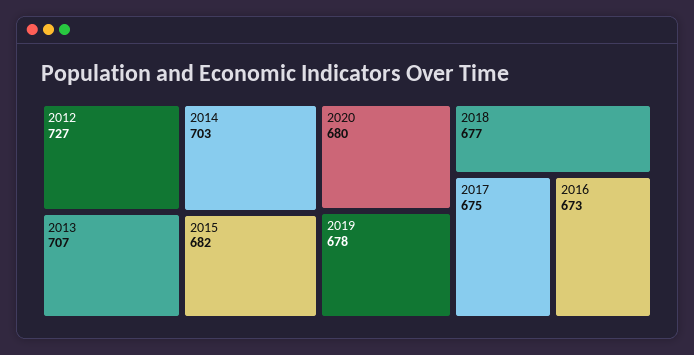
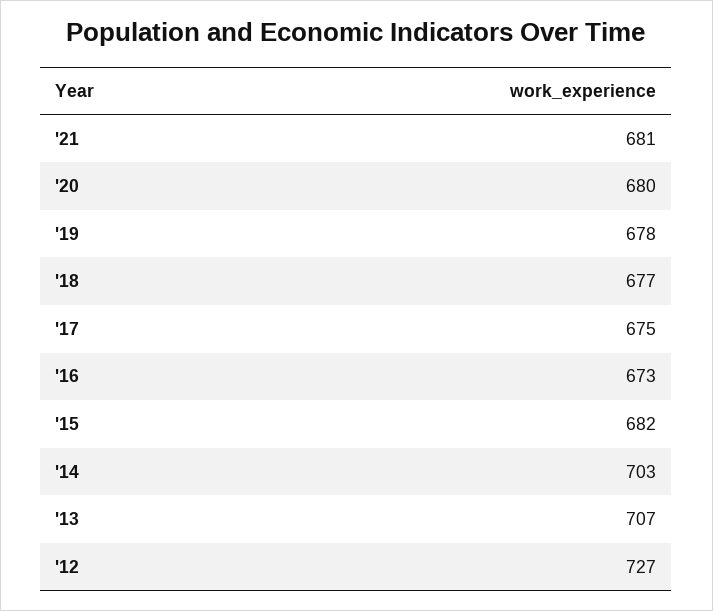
'21: none -> 681

